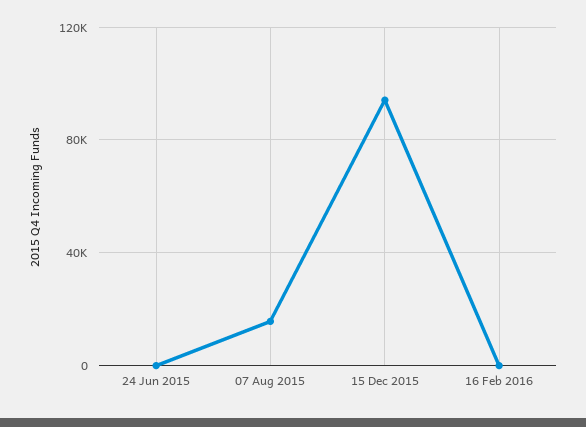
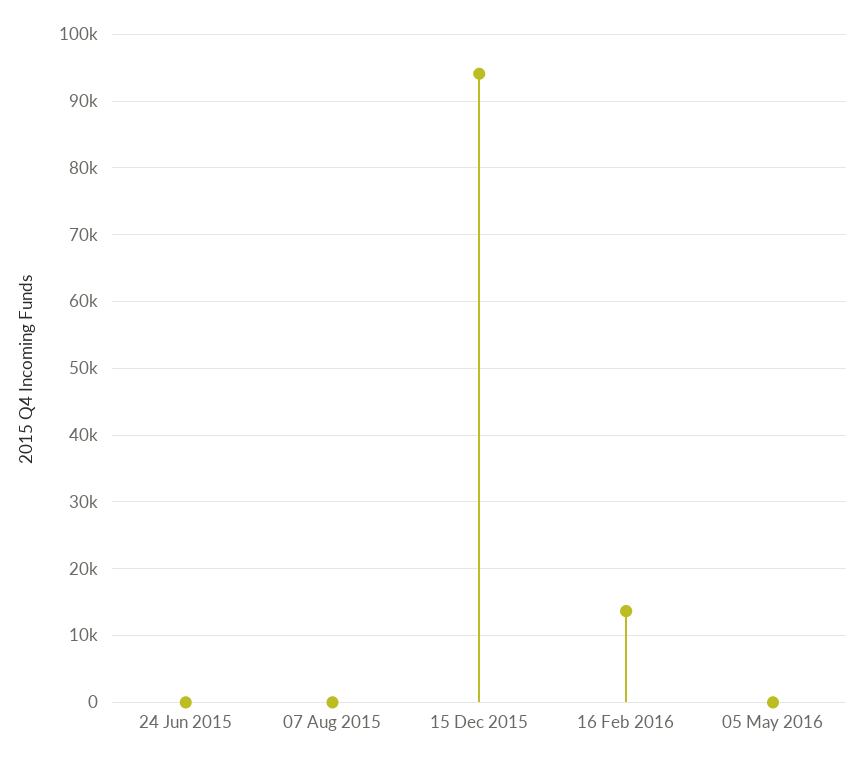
07 Aug 2015: 15000 -> 0
16 Feb 2016: 0 -> 14000
05 May 2016: none -> 0

